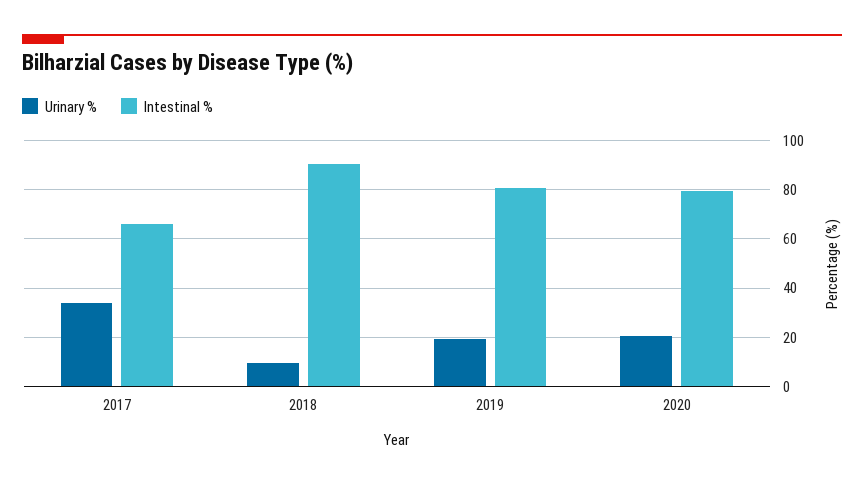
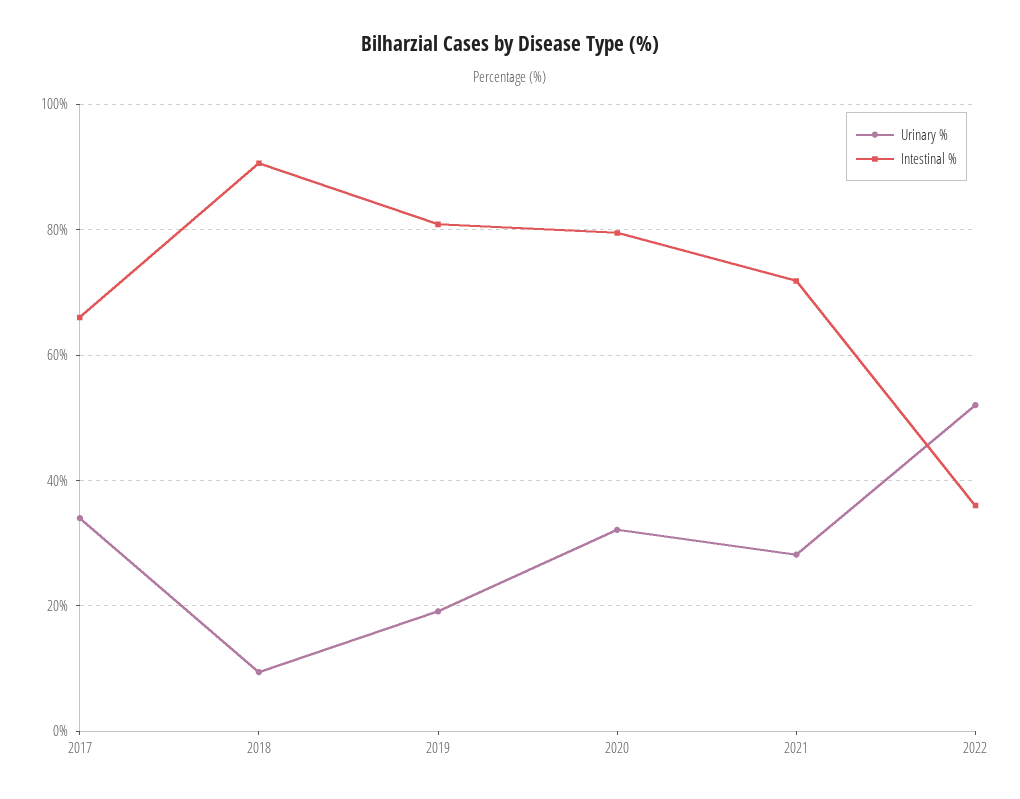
Urinary %, 2020: 20 -> 32
Urinary %, 2021: none -> 28
Intestinal %, 2021: none -> 72
Urinary %, 2022: none -> 52
Intestinal %, 2022: none -> 36

